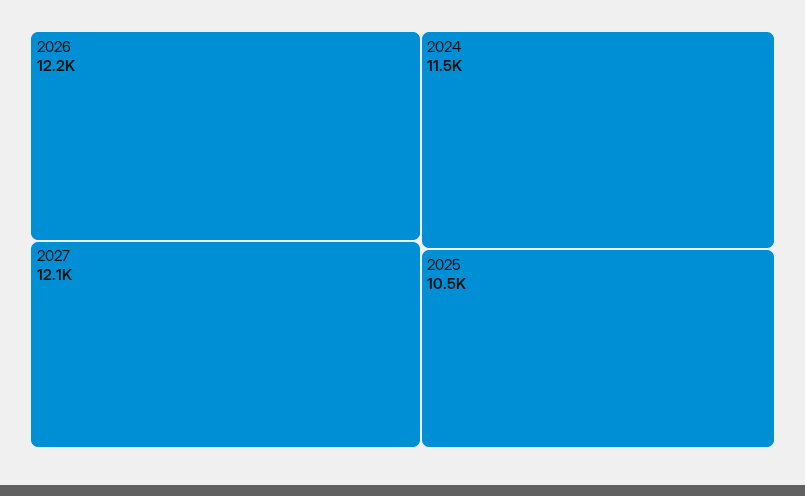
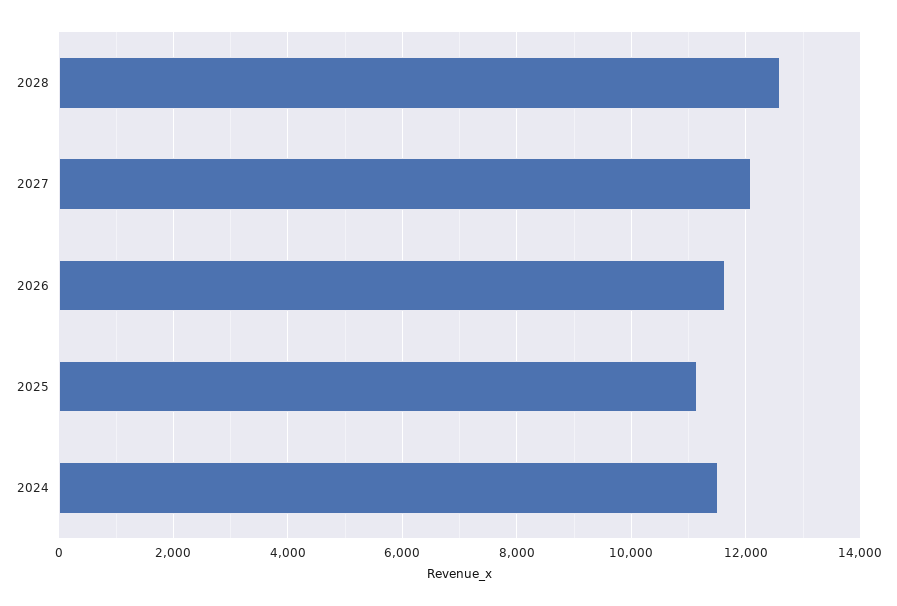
2026: 12200 -> 11600
2025: 10500 -> 11200
2028: none -> 12600

